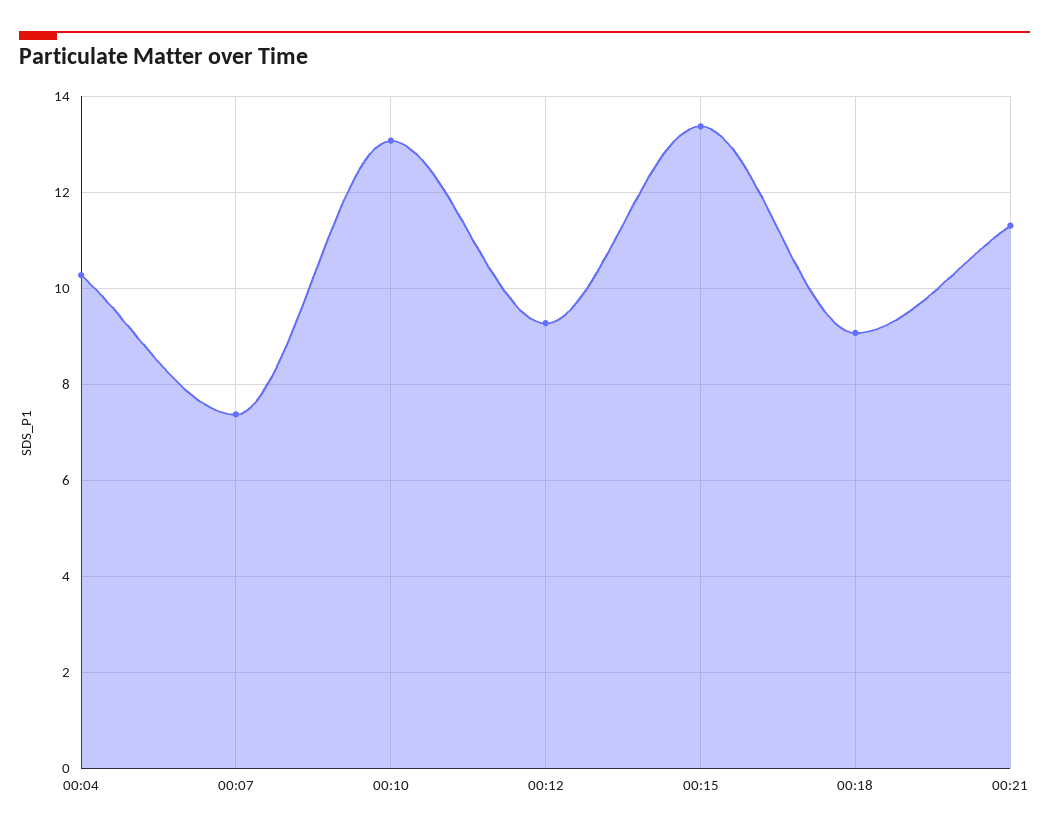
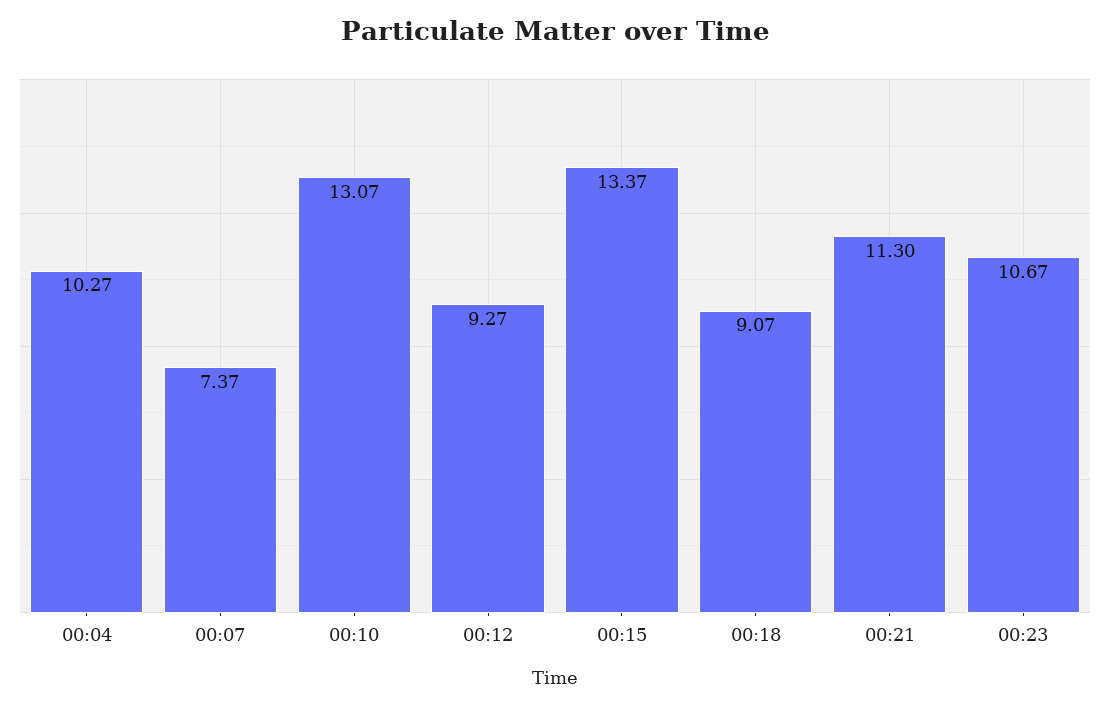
00:23: none -> 10.67

